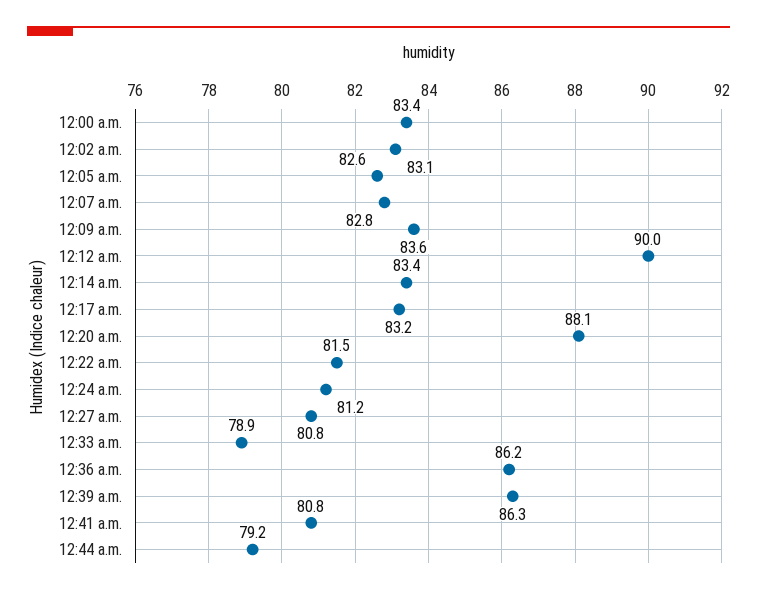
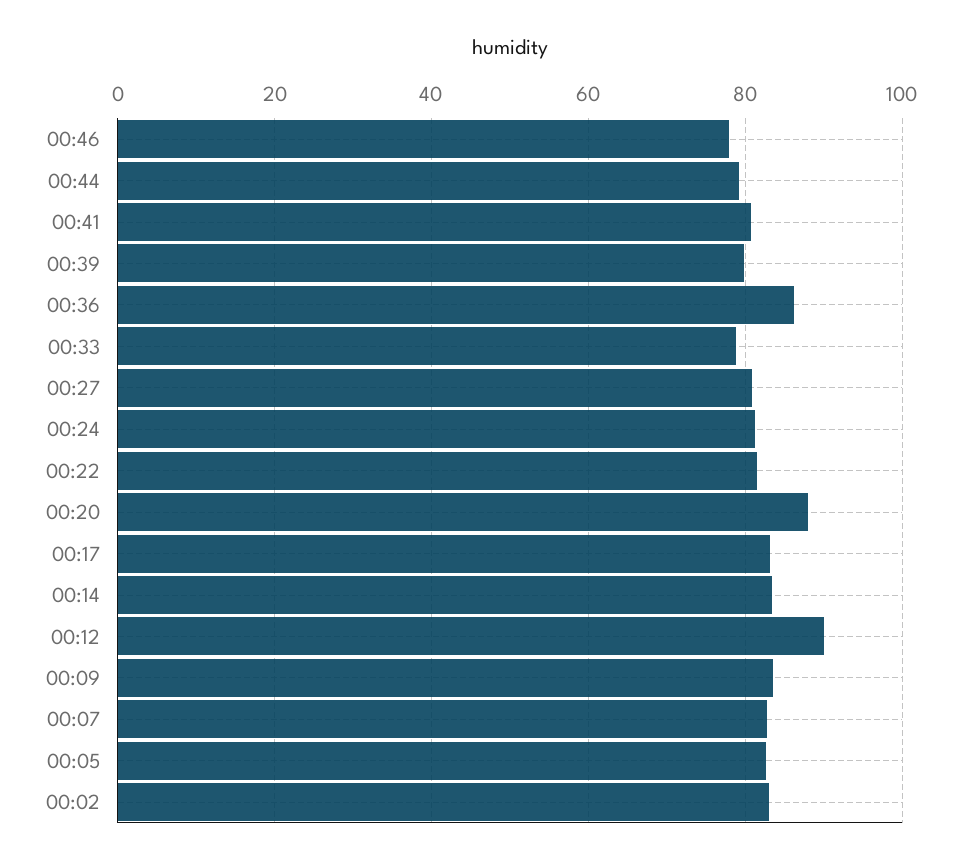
12:00 a.m.: 83.4 -> none
12:39 a.m.: 86.3 -> 80
00:46: none -> 78

